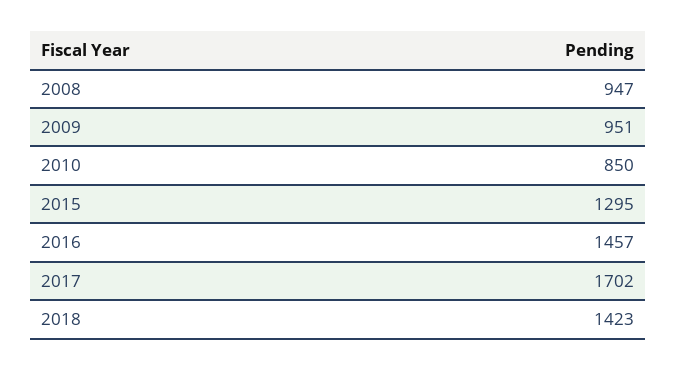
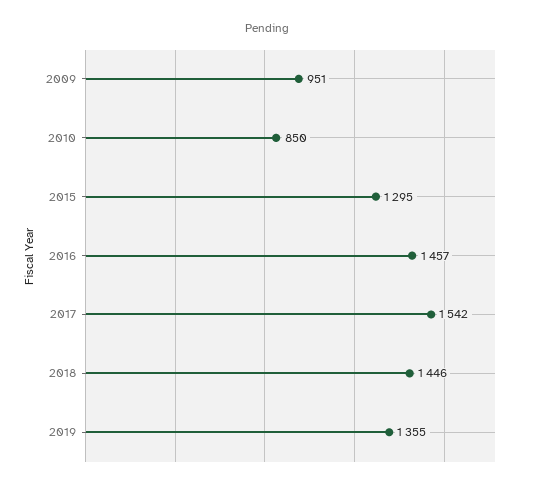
2008: 947 -> none
2017: 1702 -> 1542
2018: 1423 -> 1446
2019: none -> 1355

